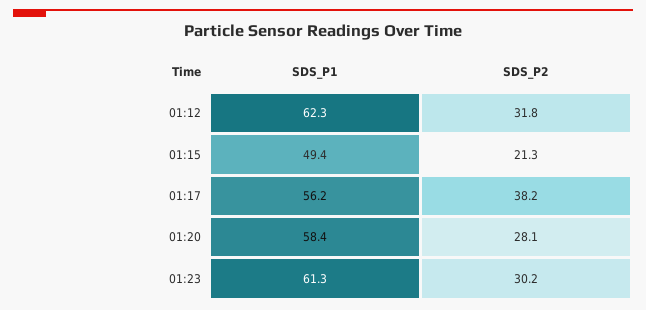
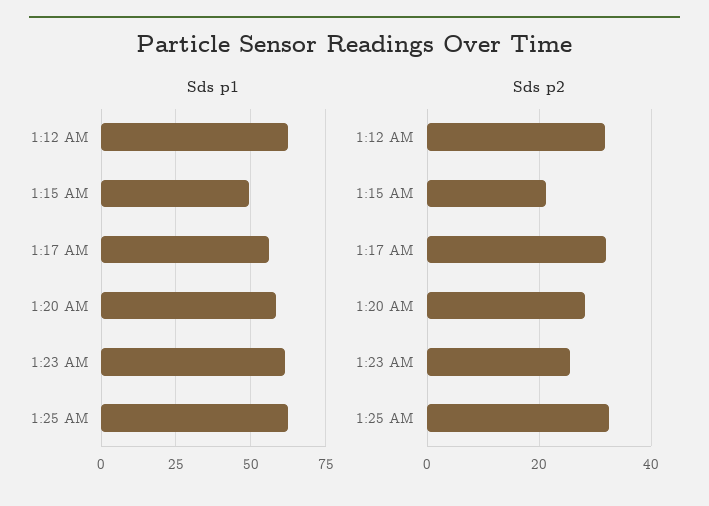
SDS_P2, 01:17: 38.2 -> 32
SDS_P2, 01:23: 30.2 -> 26
SDS_P1, 1:25 AM: none -> 62.5
SDS_P2, 1:25 AM: none -> 32

